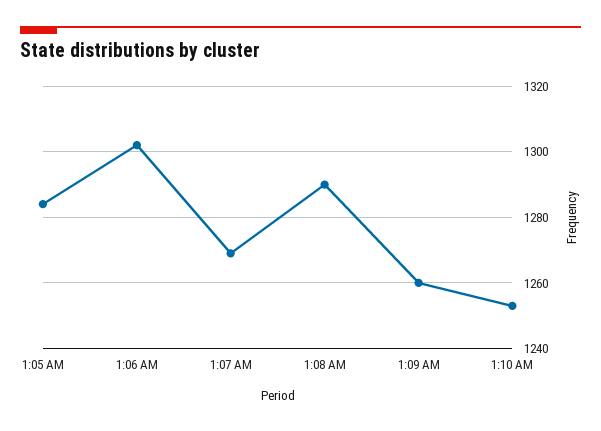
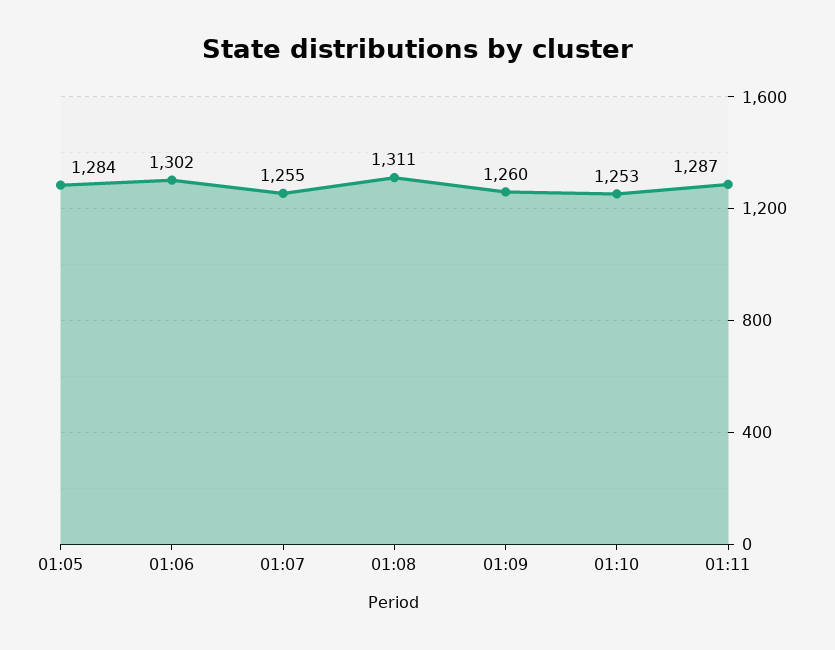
1:07 AM: 1270 -> 1255
1:08 AM: 1290 -> 1311
01:11: none -> 1287

